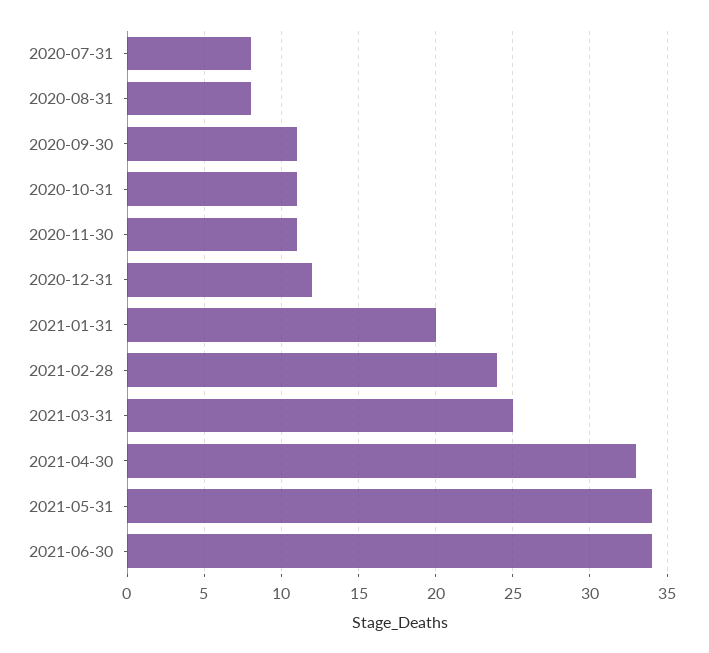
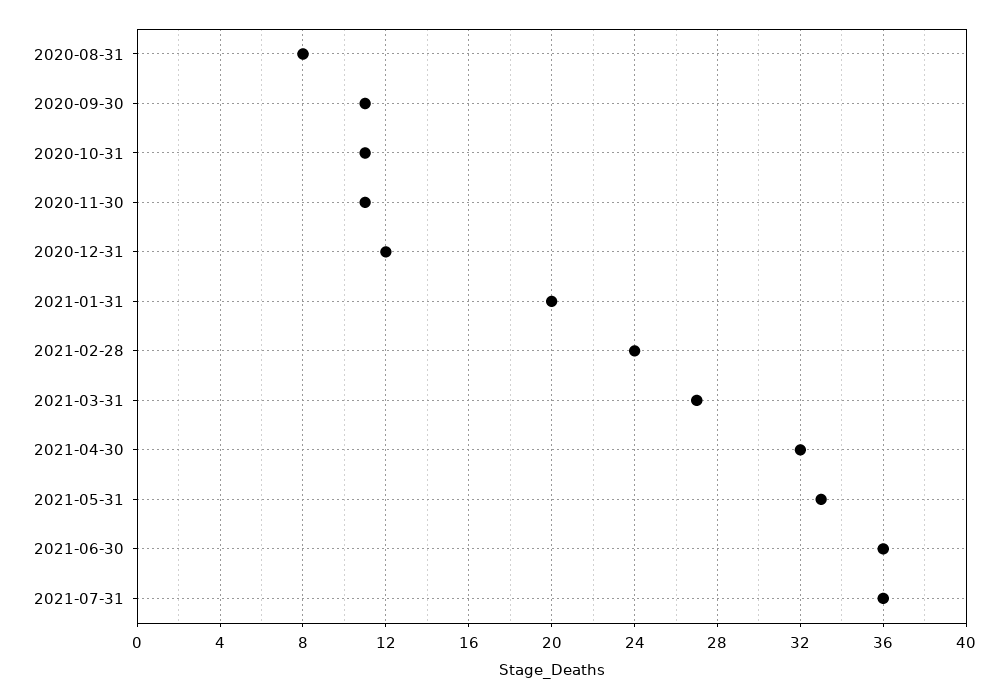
2020-07-31: 8 -> none
2021-03-31: 25 -> 27
2021-04-30: 33 -> 32
2021-05-31: 34 -> 33
2021-06-30: 34 -> 36
2021-07-31: none -> 36

